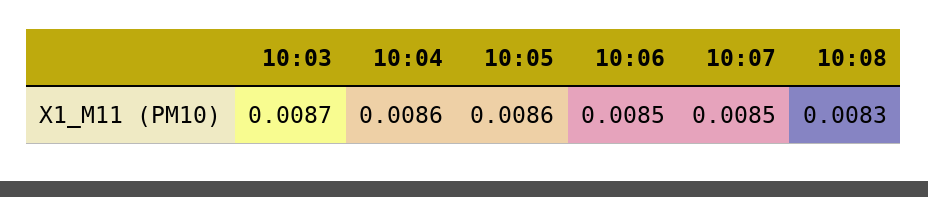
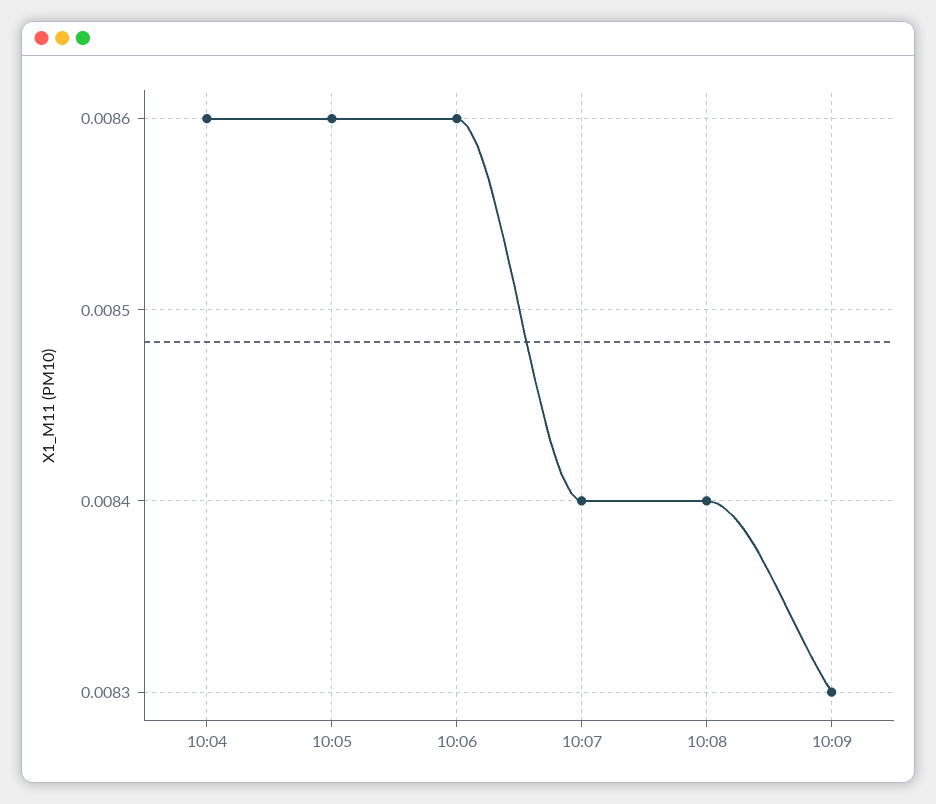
10:03: 0.0087 -> none
10:06: 0.0085 -> 0.0086
10:07: 0.0085 -> 0.0084
10:08: 0.0083 -> 0.0084
10:09: none -> 0.0083

